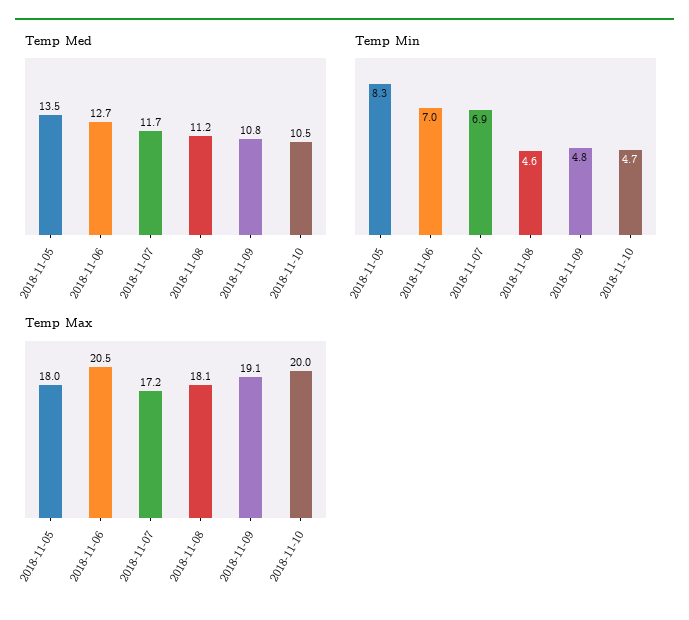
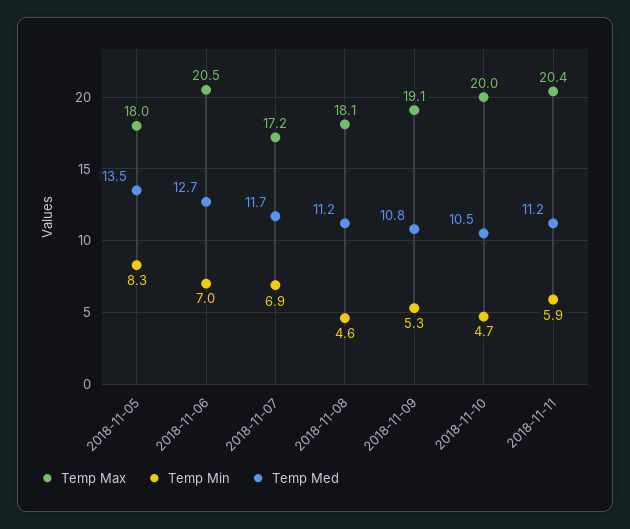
Temp Min, 2018-11-09: 4.8 -> 5.3
Temp Max, 2018-11-11: none -> 20.4
Temp Min, 2018-11-11: none -> 5.9
Temp Med, 2018-11-11: none -> 11.2

